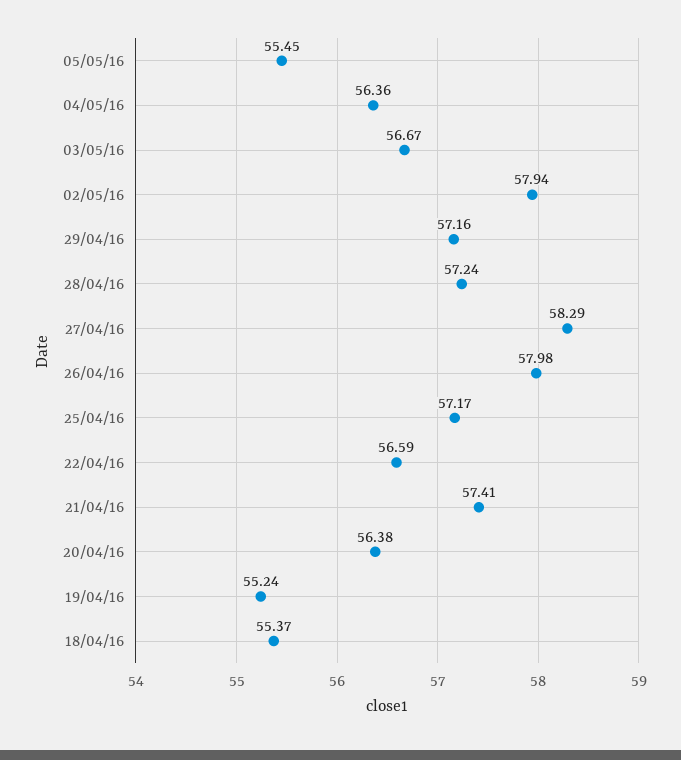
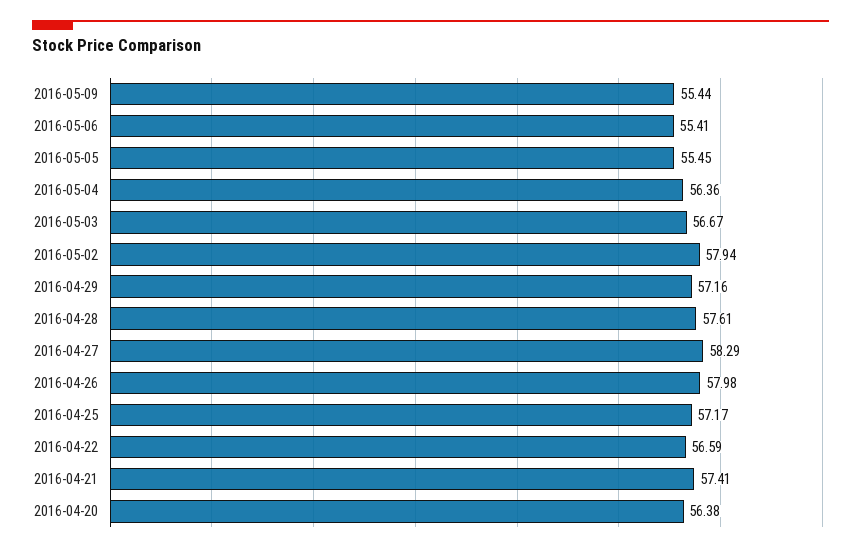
28/04/16: 57.24 -> 57.61
19/04/16: 55.24 -> none
18/04/16: 55.37 -> none
2016-05-09: none -> 55.44
2016-05-06: none -> 55.41

